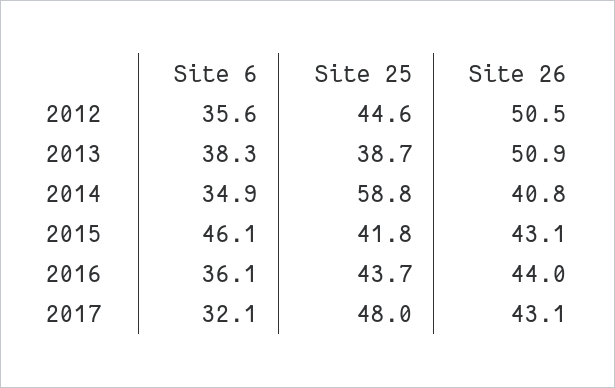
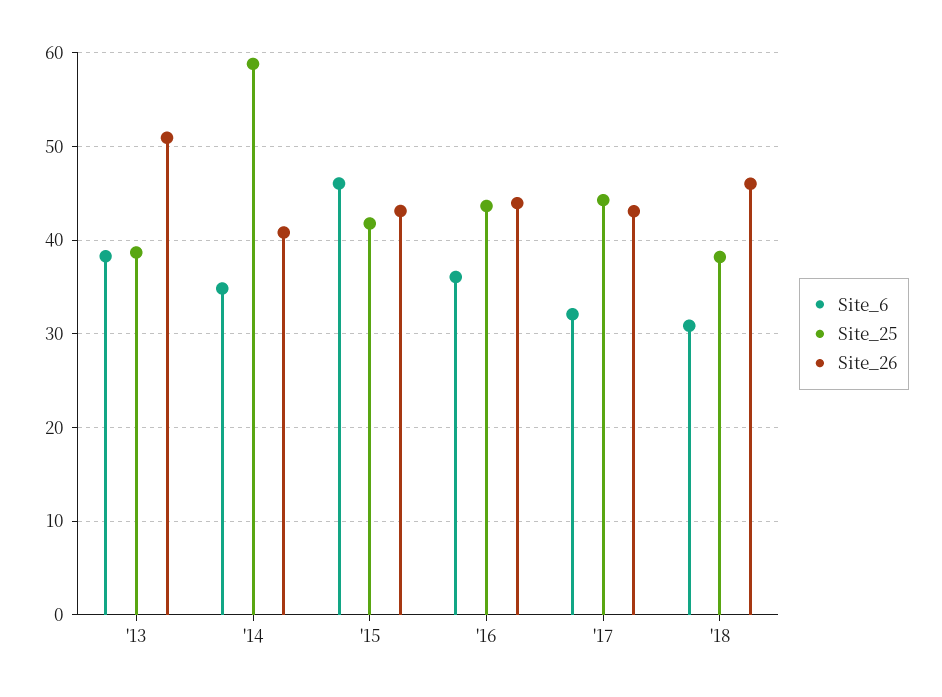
Site 6, 2012: 35.6 -> none
Site 25, 2012: 44.6 -> none
Site 26, 2012: 50.5 -> none
Site 25, 2017: 48 -> 44
Site 6, '18: none -> 31
Site 25, '18: none -> 38
Site 26, '18: none -> 46

